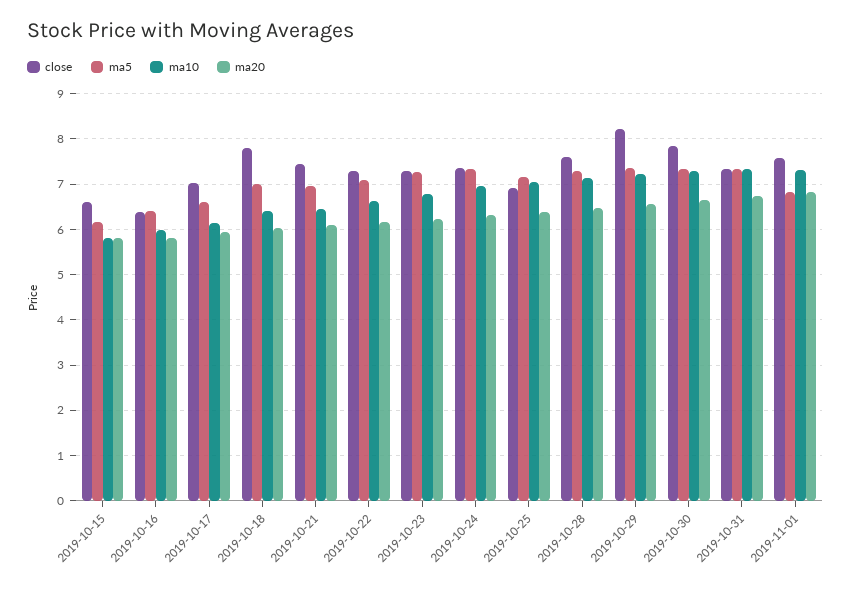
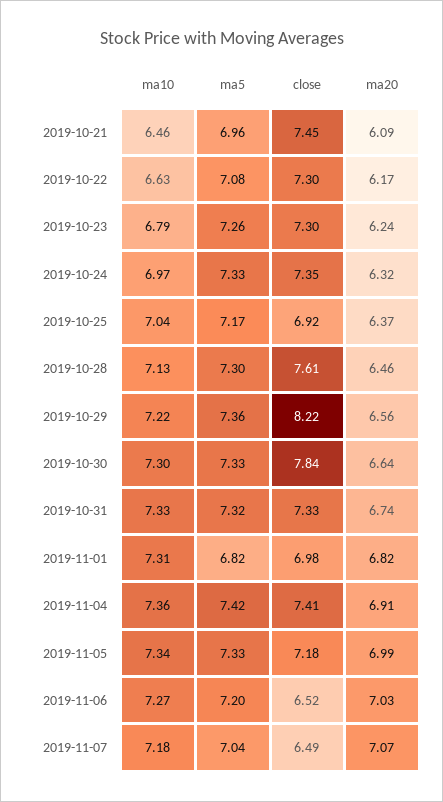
close, 2019-10-15: 6.6 -> none
ma5, 2019-10-15: 6.2 -> none
ma10, 2019-10-15: 5.8 -> none
ma20, 2019-10-15: 5.8 -> none
close, 2019-10-16: 6.4 -> none
ma5, 2019-10-16: 6.4 -> none
ma10, 2019-10-16: 6 -> none
ma20, 2019-10-16: 5.8 -> none
close, 2019-10-17: 7 -> none
ma5, 2019-10-17: 6.6 -> none
ma10, 2019-10-17: 6.2 -> none
ma20, 2019-10-17: 6 -> none
close, 2019-10-18: 7.8 -> none
ma5, 2019-10-18: 7 -> none
ma10, 2019-10-18: 6.4 -> none
ma20, 2019-10-18: 6 -> none
close, 2019-11-01: 7.6 -> 6.98
ma10, 2019-11-04: none -> 7.36
ma5, 2019-11-04: none -> 7.42
close, 2019-11-04: none -> 7.41
ma20, 2019-11-04: none -> 6.91
ma10, 2019-11-05: none -> 7.34
ma5, 2019-11-05: none -> 7.33
close, 2019-11-05: none -> 7.18
ma20, 2019-11-05: none -> 6.99
ma10, 2019-11-06: none -> 7.27
ma5, 2019-11-06: none -> 7.2
close, 2019-11-06: none -> 6.52
ma20, 2019-11-06: none -> 7.03
ma10, 2019-11-07: none -> 7.18
ma5, 2019-11-07: none -> 7.04
close, 2019-11-07: none -> 6.49
ma20, 2019-11-07: none -> 7.07

